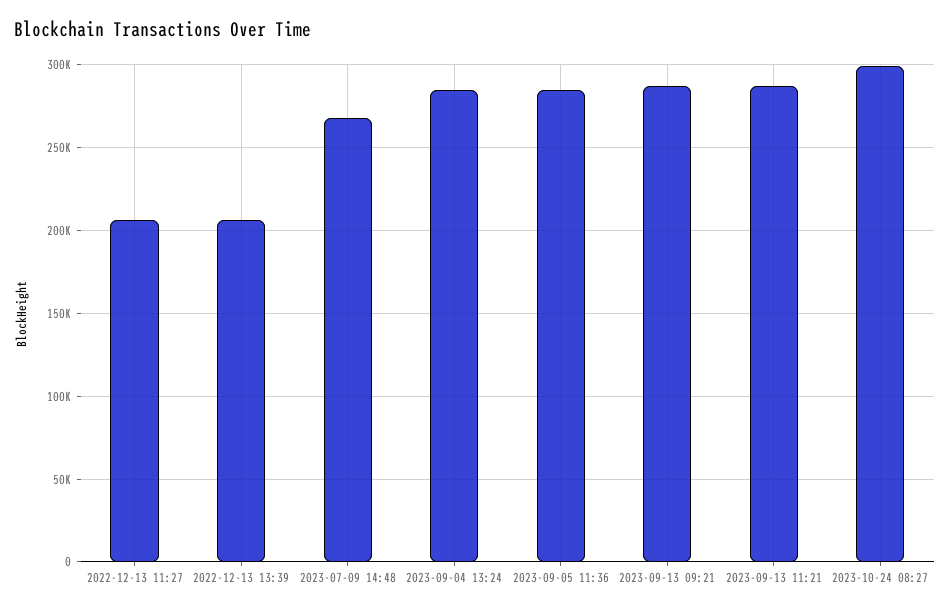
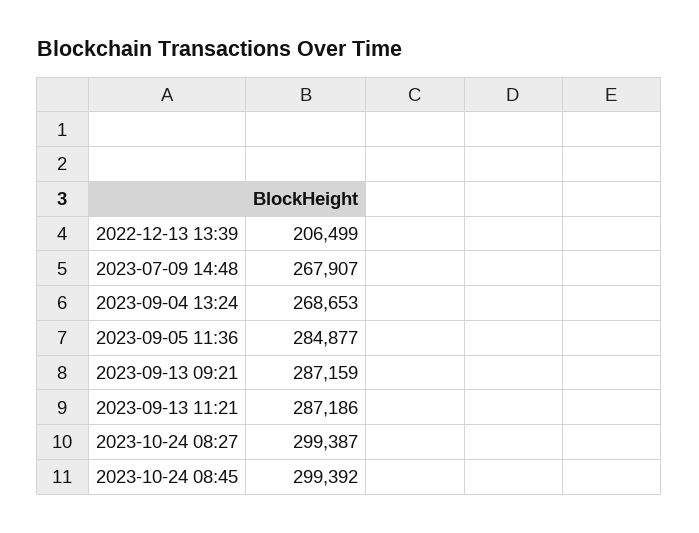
2022-12-13 11:27: 205000 -> none
2023-09-04 13:24: 285000 -> 268653
2023-10-24 08:45: none -> 299392

